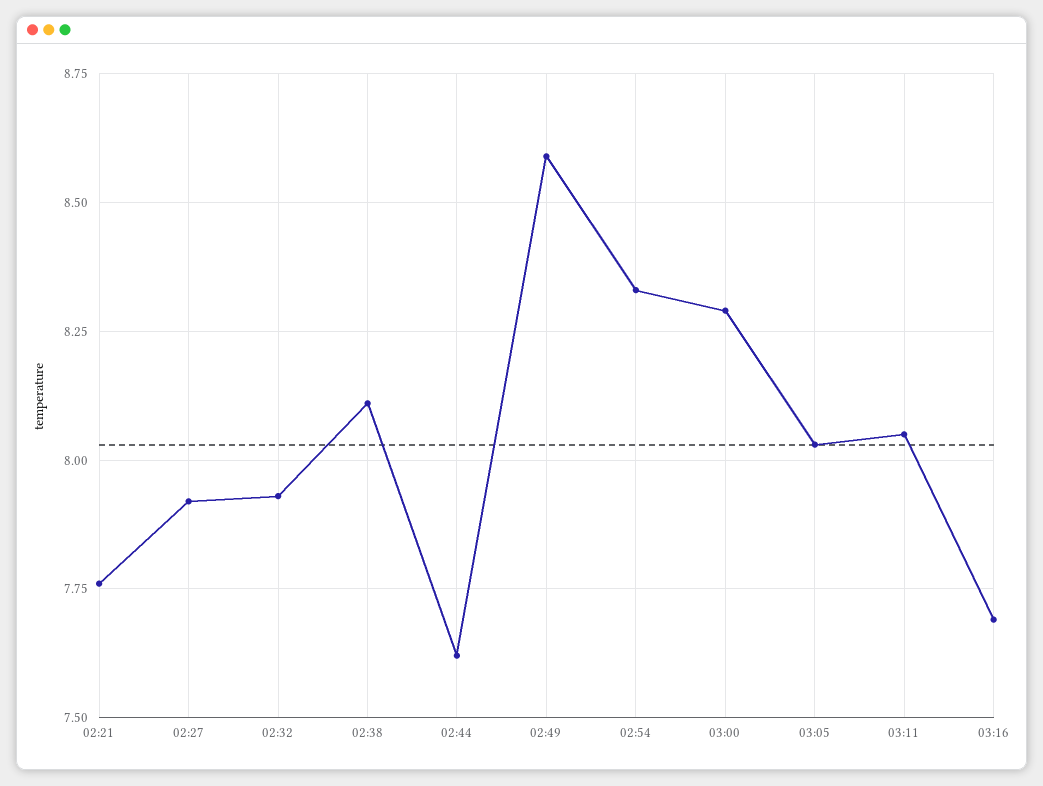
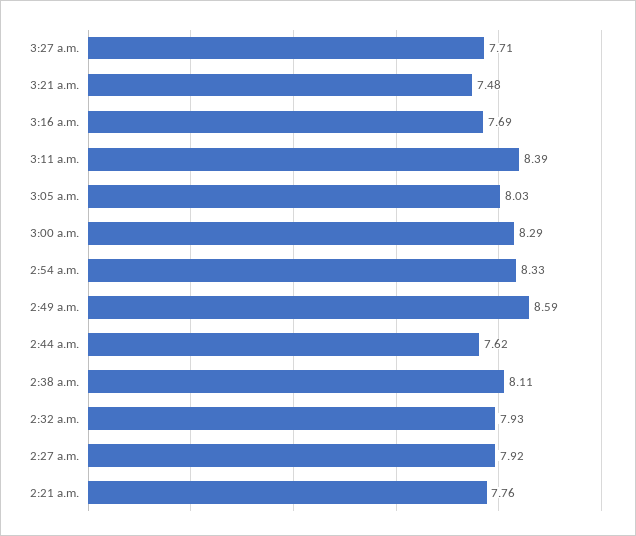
03:11: 8.05 -> 8.39
3:27 a.m.: none -> 7.71
3:21 a.m.: none -> 7.48

